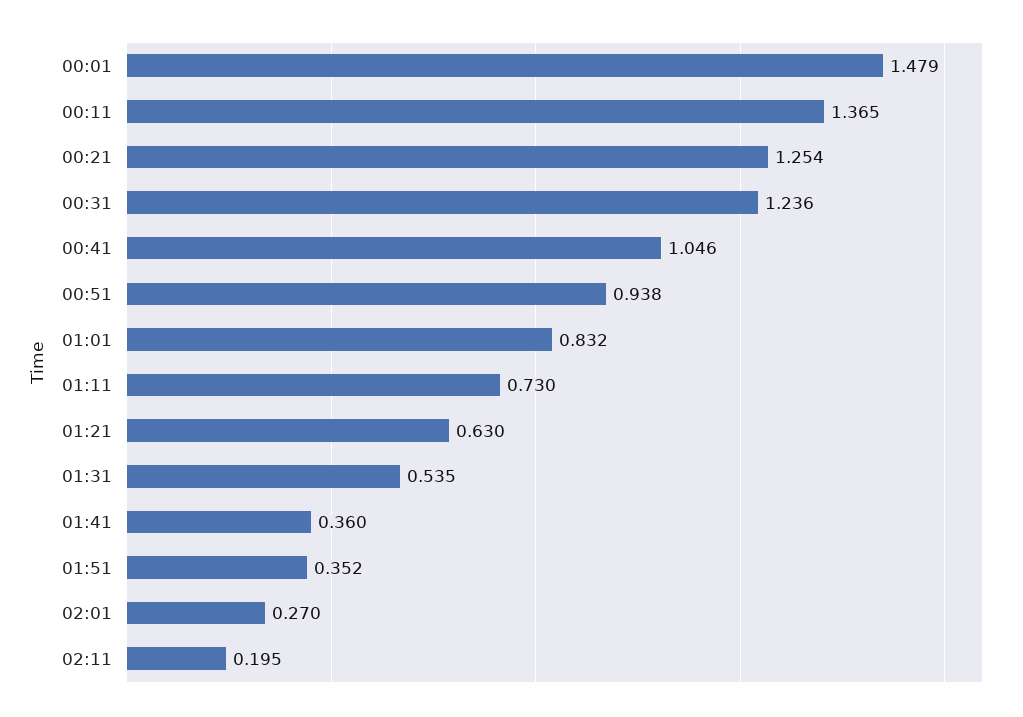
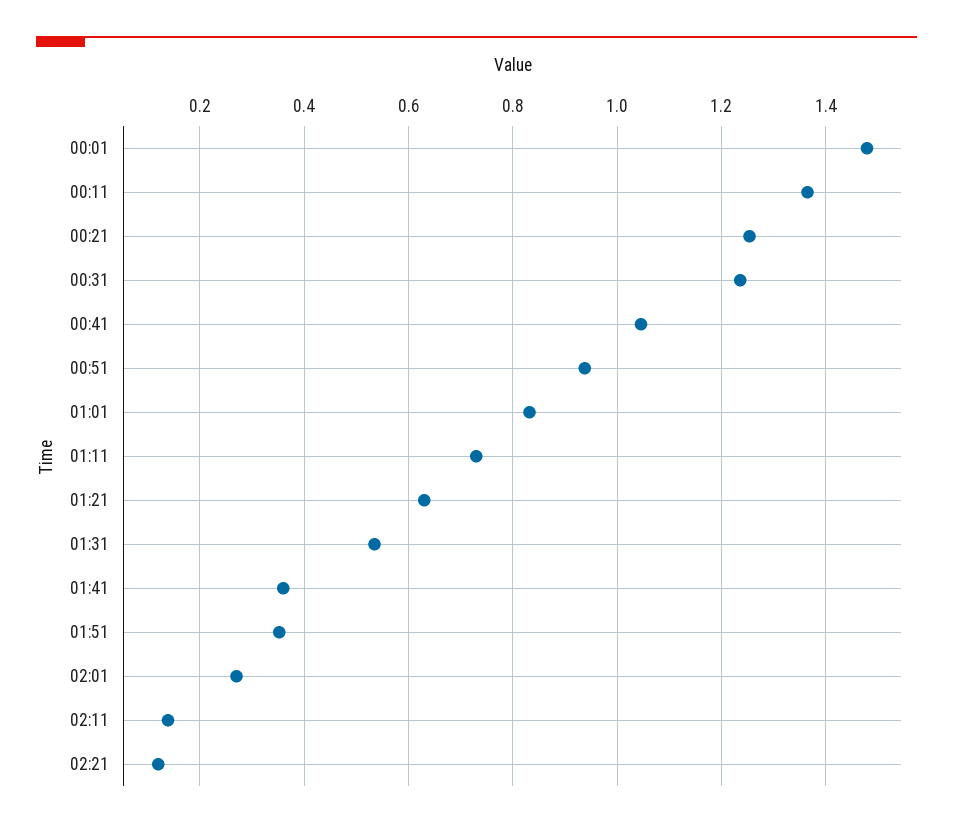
02:11: 0.195 -> 0.14
02:21: none -> 0.12

